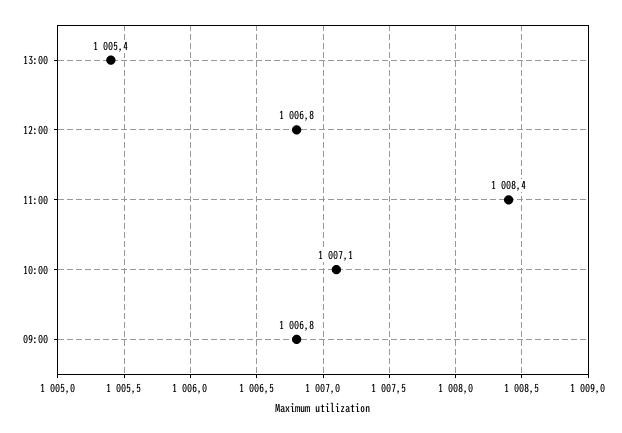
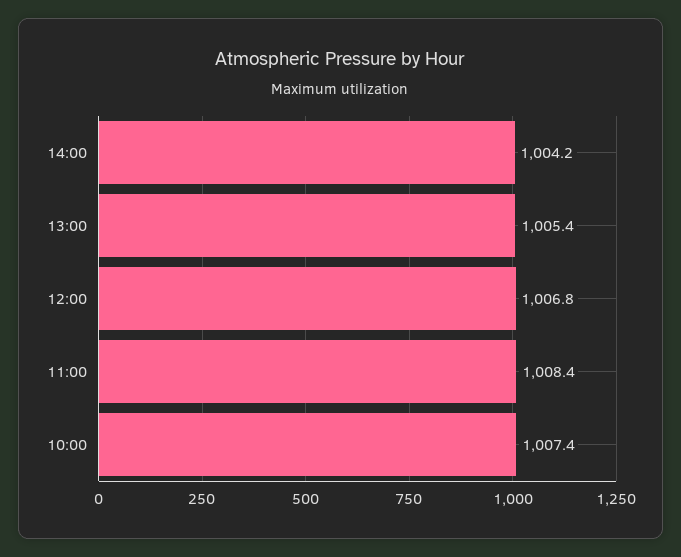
10:00: 1007.1 -> 1007.4
09:00: 1006.8 -> none
14:00: none -> 1004.2

